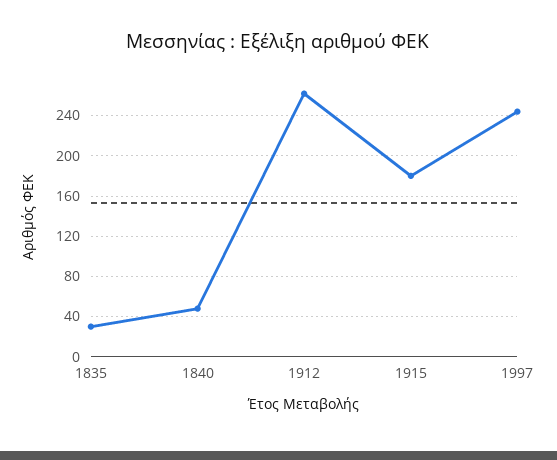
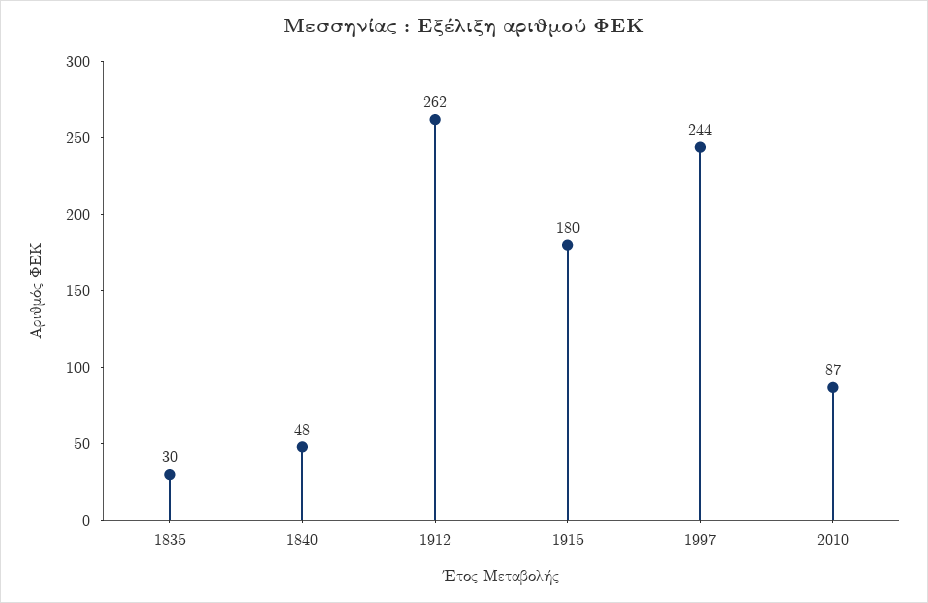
2010: none -> 87

